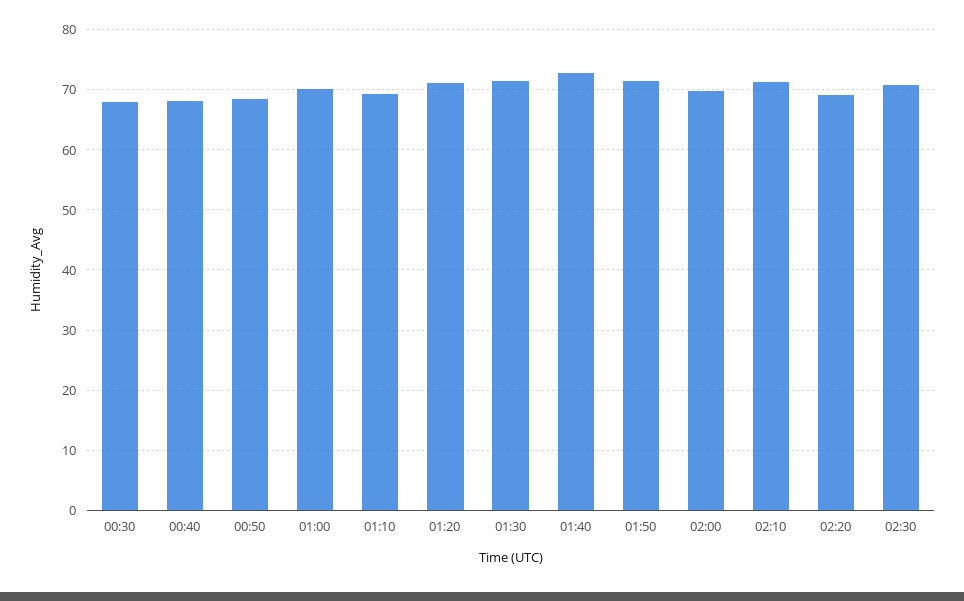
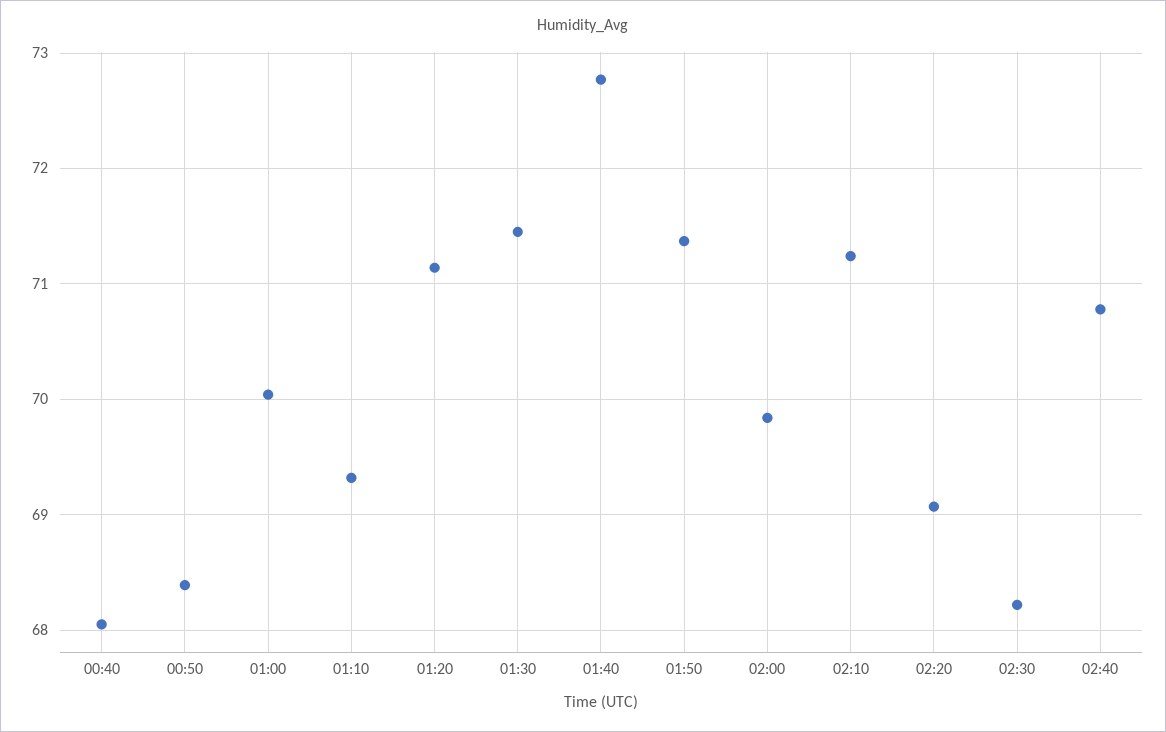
00:30: 68 -> none
02:30: 71 -> 68.2
02:40: none -> 70.8

